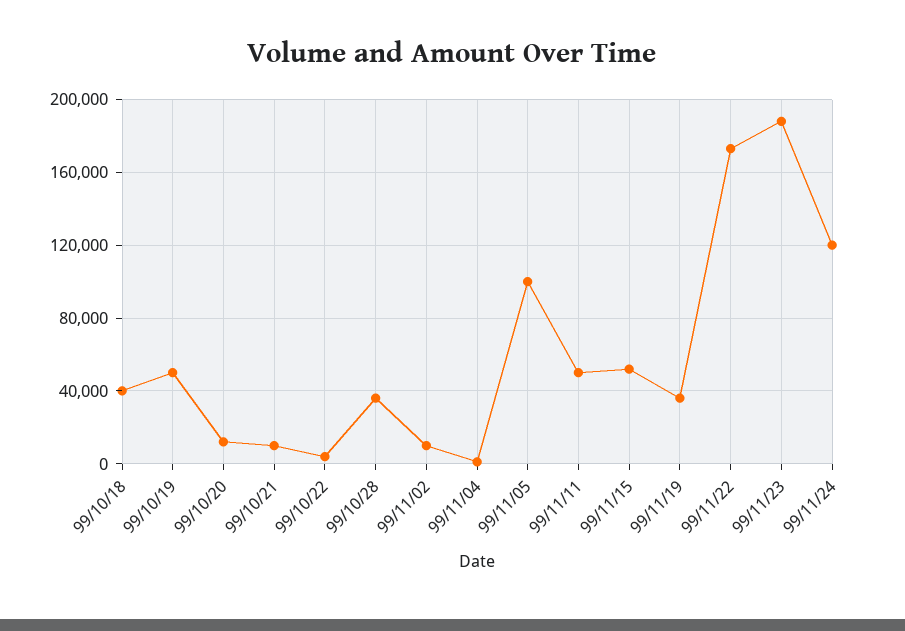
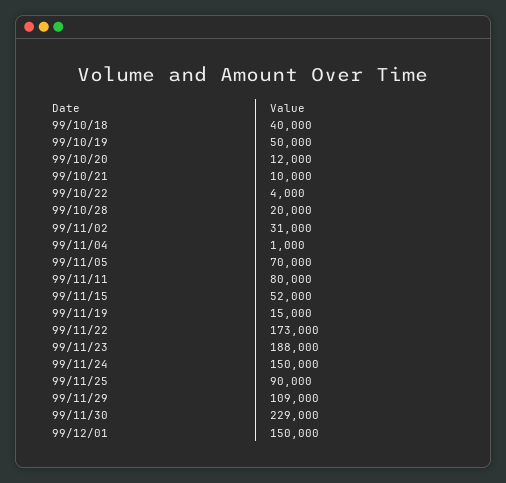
99/10/28: 35000 -> 20000
99/11/02: 10000 -> 31000
99/11/05: 100000 -> 70000
99/11/11: 50000 -> 80000
99/11/19: 35000 -> 15000
99/11/24: 120000 -> 150000
99/11/25: none -> 90000
99/11/29: none -> 109000
99/11/30: none -> 229000
99/12/01: none -> 150000

